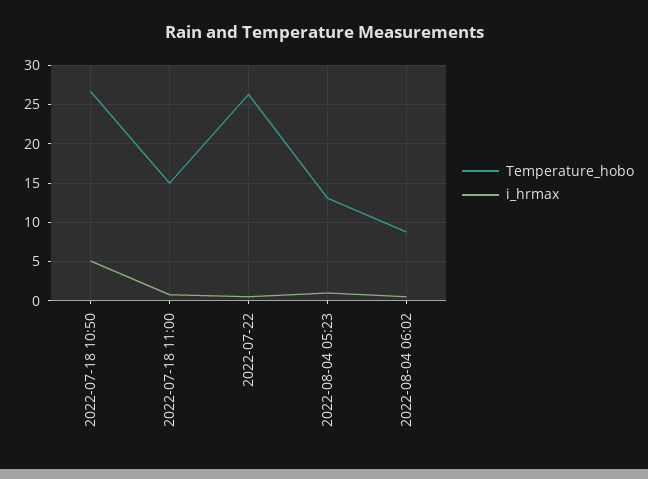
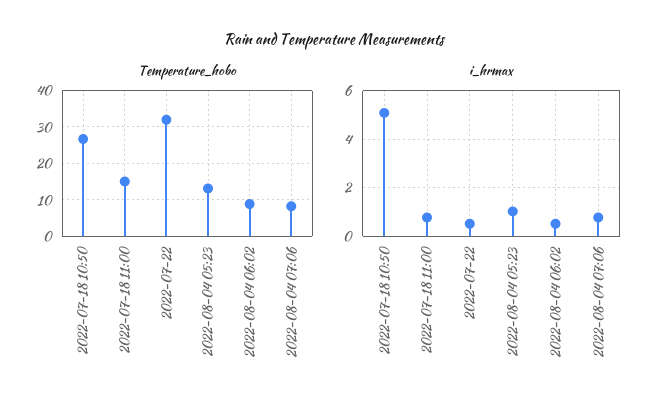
Temperature_hobo, 2022-07-22: 26 -> 32
Temperature_hobo, 2022-08-04 07:06: none -> 8
i_hrmax, 2022-08-04 07:06: none -> 0.75

